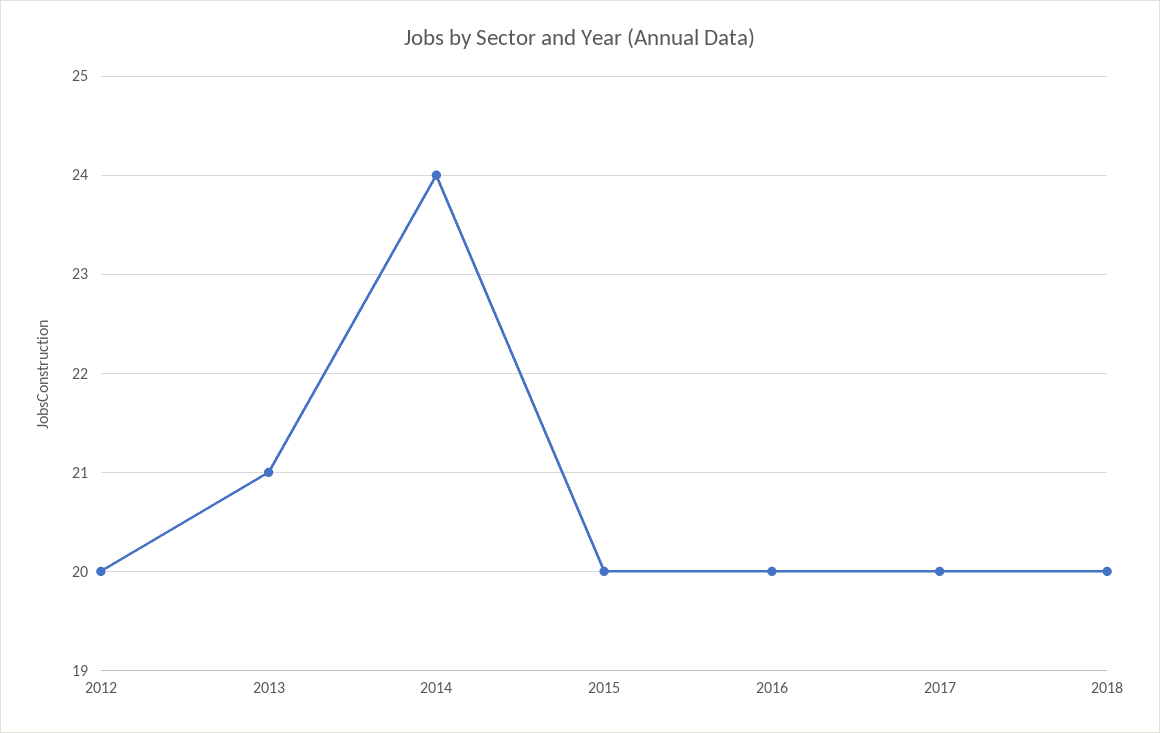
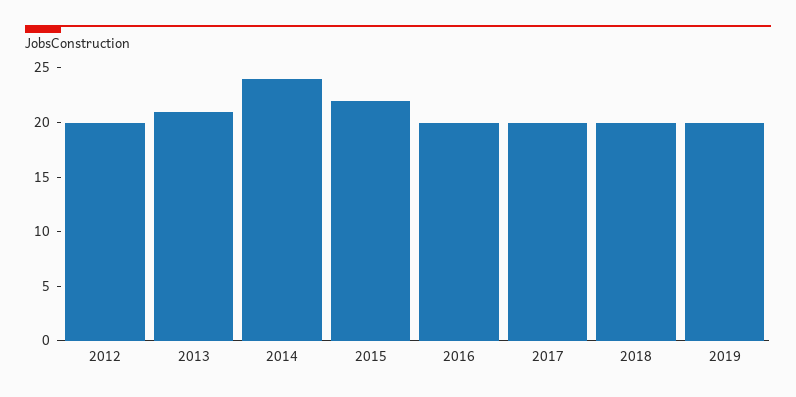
2015: 20 -> 22
2019: none -> 20

